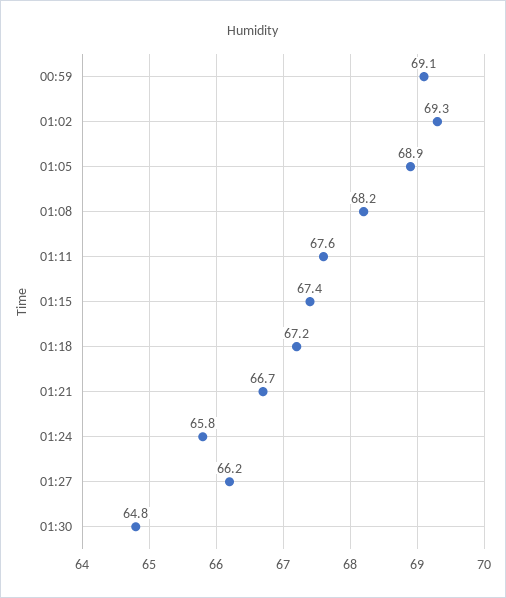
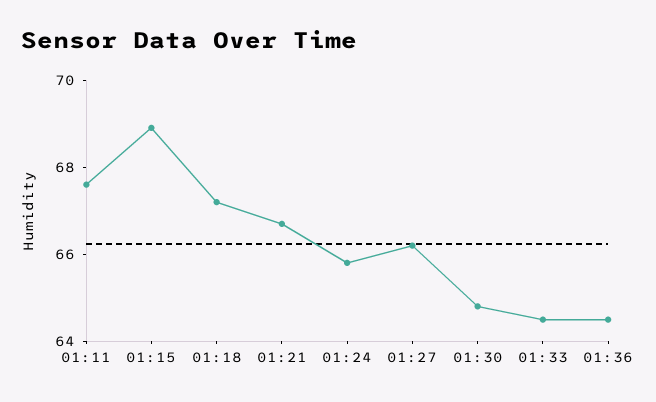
00:59: 69.1 -> none
01:02: 69.3 -> none
01:05: 68.9 -> none
01:08: 68.2 -> none
01:15: 67.4 -> 69
01:33: none -> 64.5
01:36: none -> 64.5

